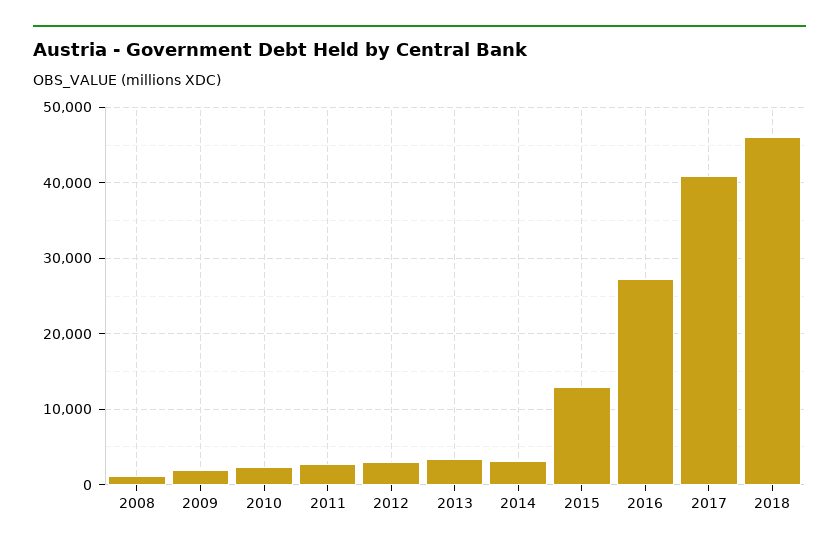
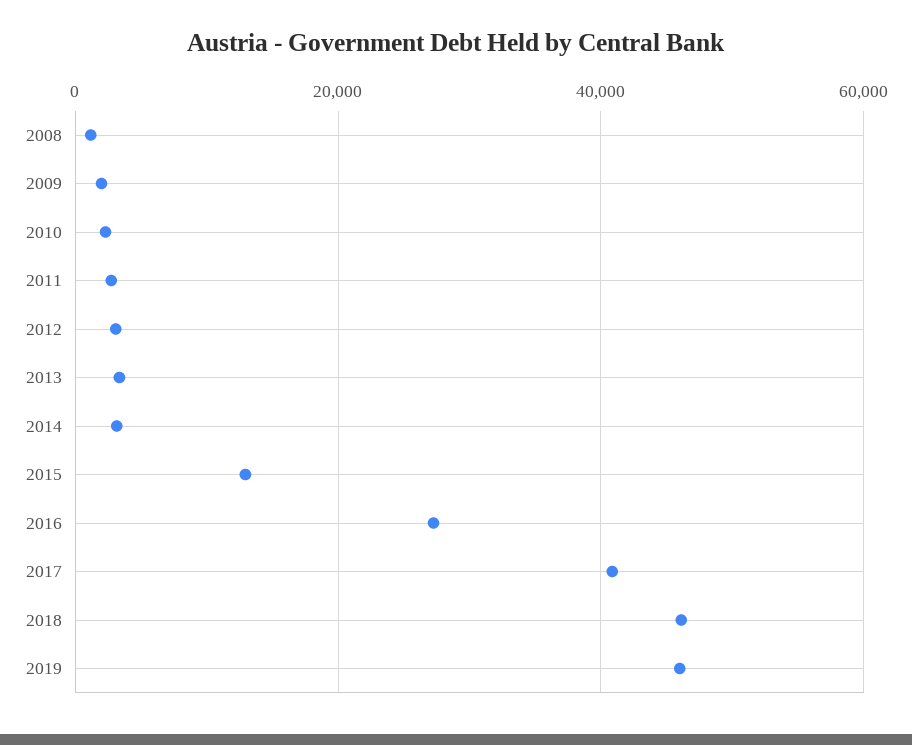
2019: none -> 46000

